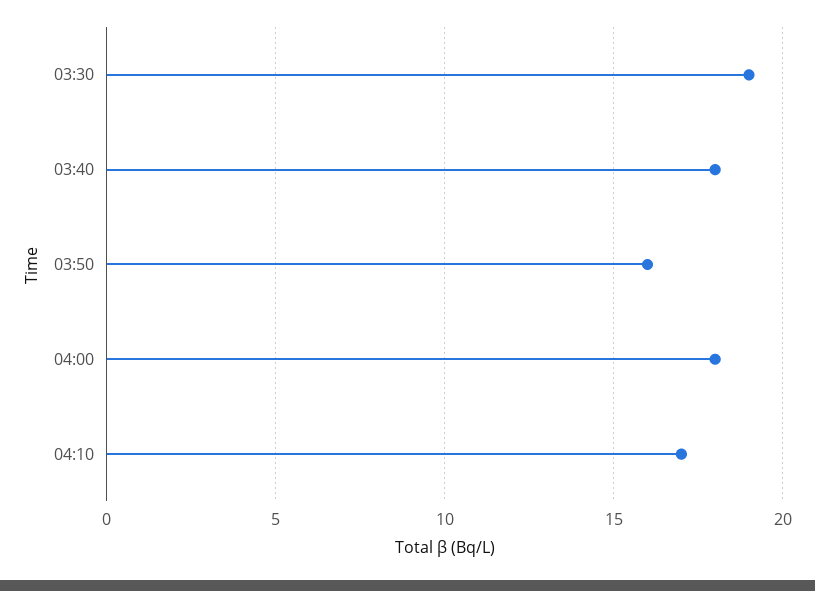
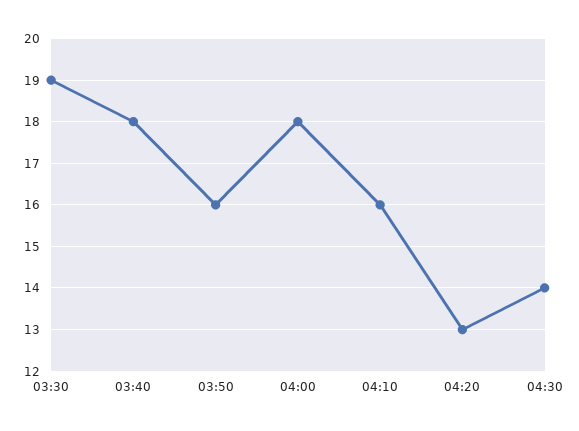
04:10: 17 -> 16
04:20: none -> 13
04:30: none -> 14

